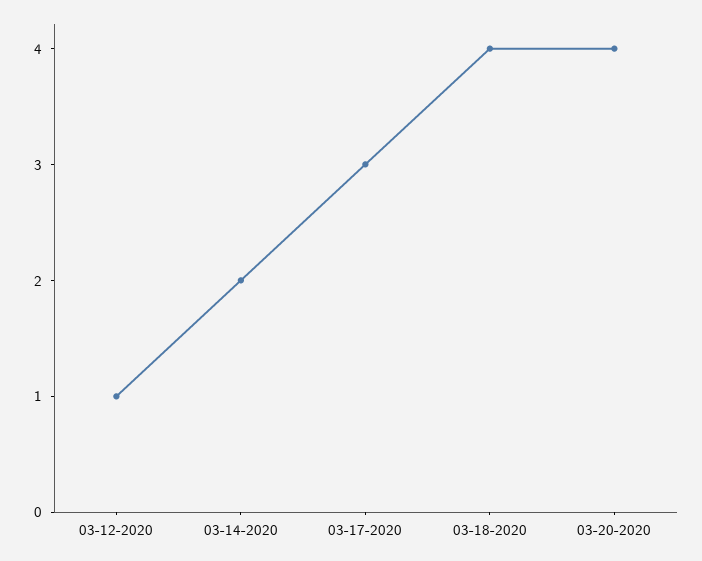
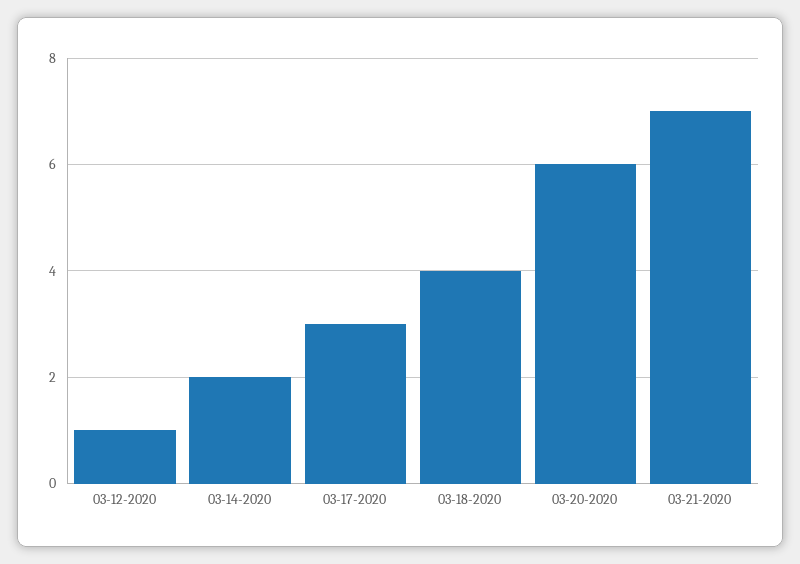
03-20-2020: 4 -> 6
03-21-2020: none -> 7

